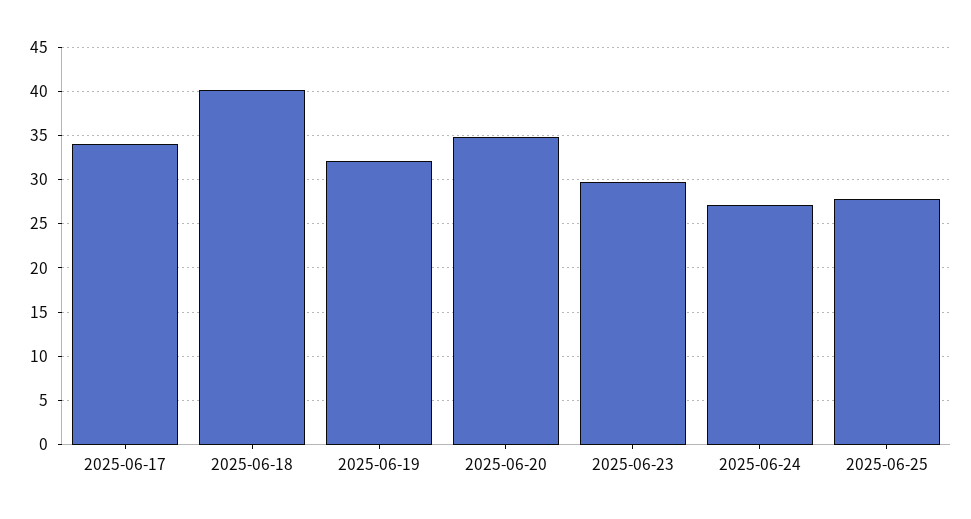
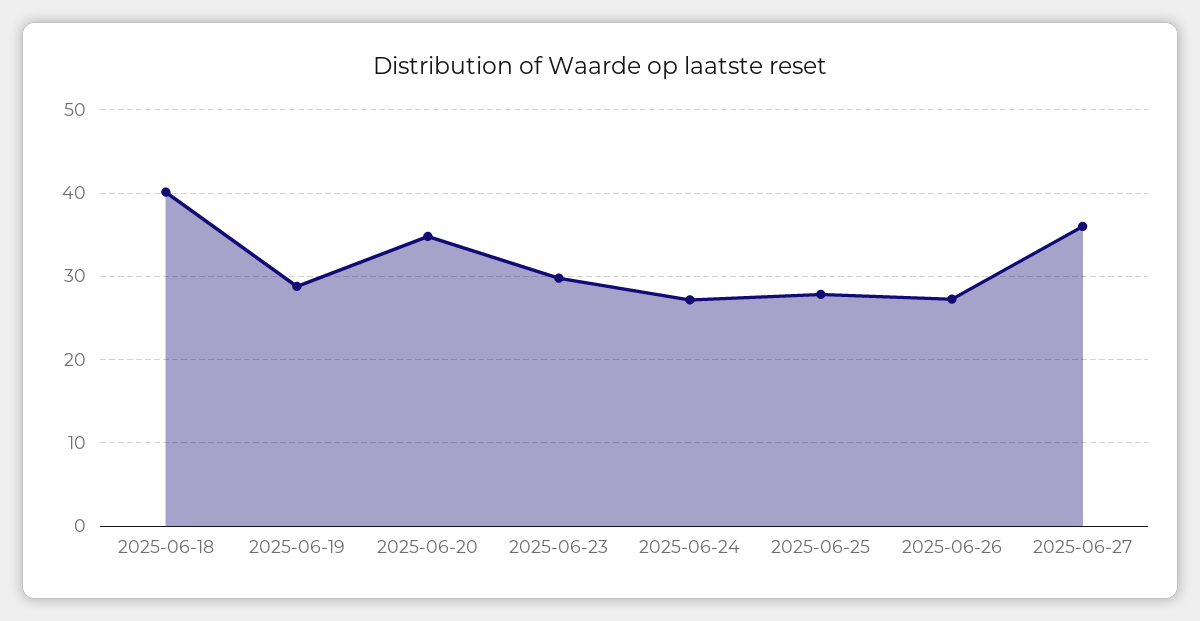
2025-06-17: 34 -> none
2025-06-19: 32 -> 29
2025-06-26: none -> 27
2025-06-27: none -> 36

